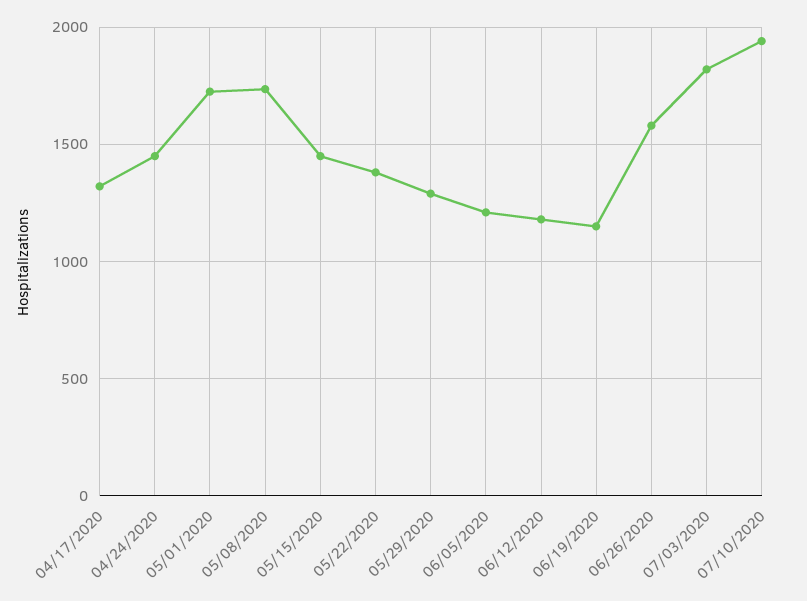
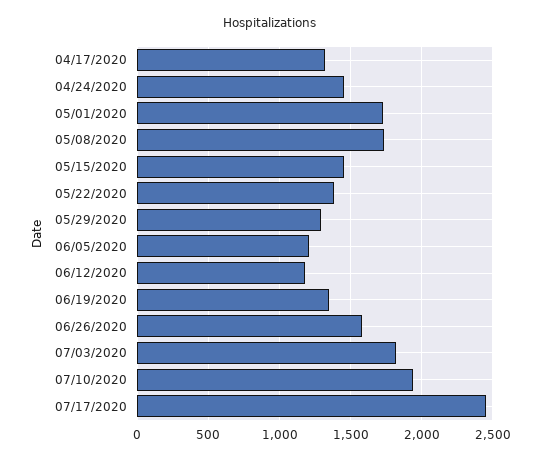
06/19/2020: 1150 -> 1350
07/17/2020: none -> 2450

